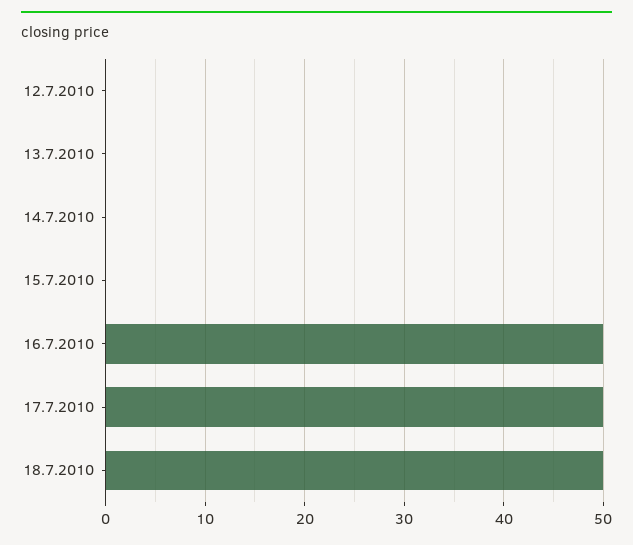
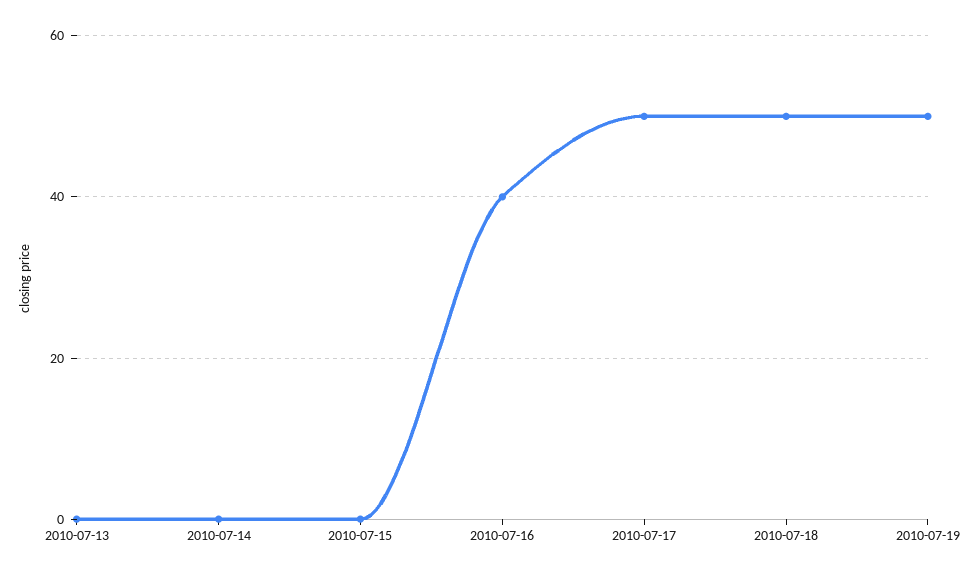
12.7.2010: 0 -> none
16.7.2010: 50 -> 40
2010-07-19: none -> 50

